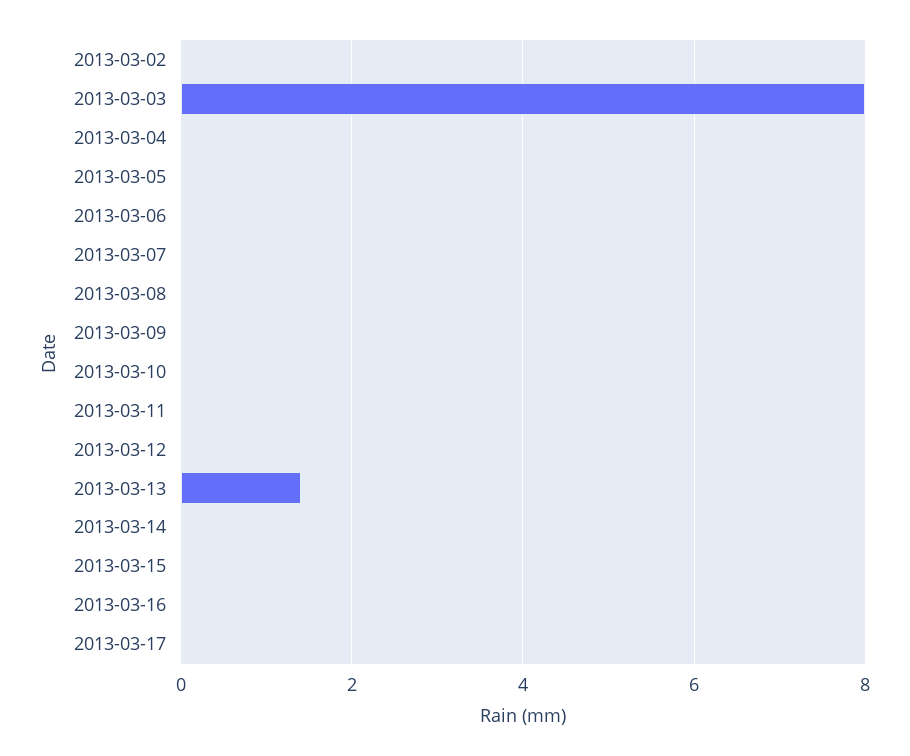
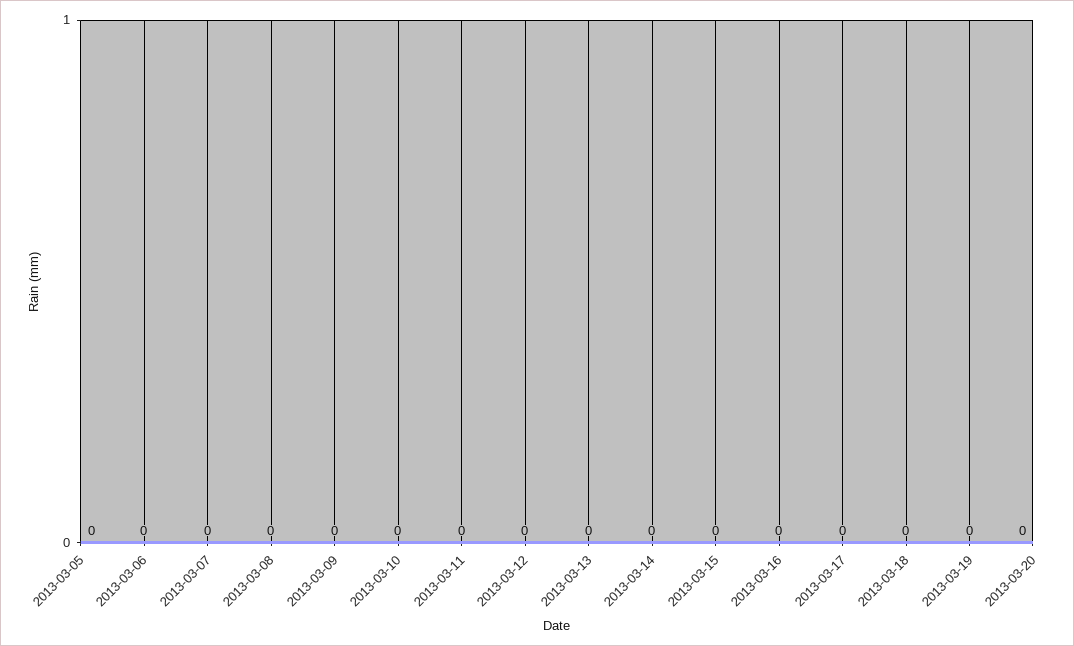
2013-03-02: 0 -> none
2013-03-03: 8 -> none
2013-03-04: 0 -> none
2013-03-13: 1.5 -> 0
2013-03-18: none -> 0
2013-03-19: none -> 0
2013-03-20: none -> 0

